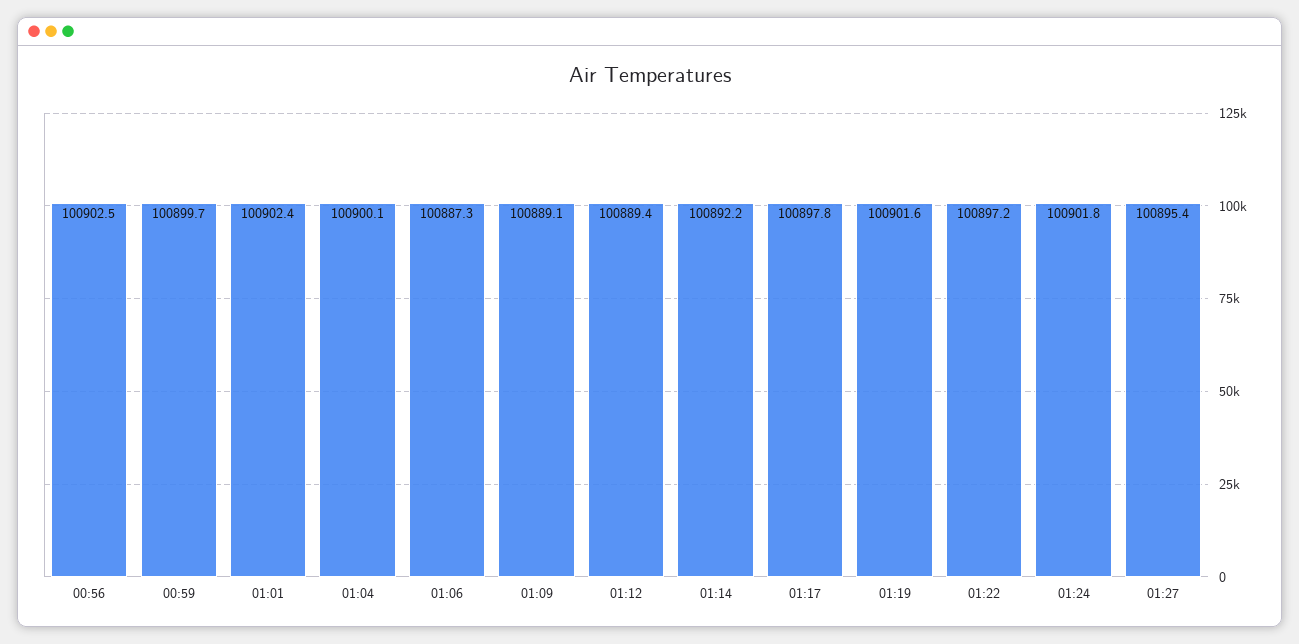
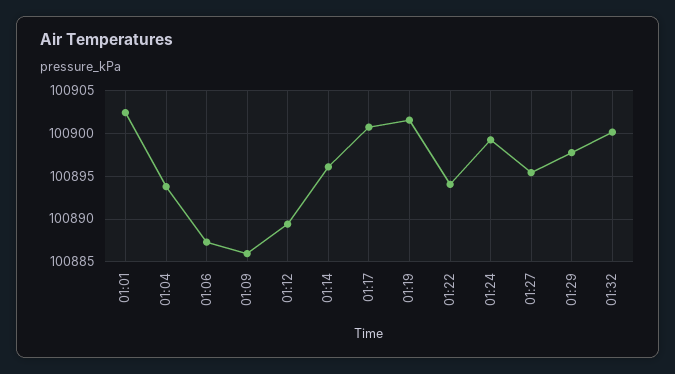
00:56: 100902.5 -> none
00:59: 100899.7 -> none
01:04: 100900.1 -> 100894
01:09: 100889.1 -> 100886
01:14: 100892.2 -> 100896
01:17: 100897.8 -> 100901
01:22: 100897.2 -> 100894
01:24: 100901.8 -> 100899
01:29: none -> 100898
01:32: none -> 100900

